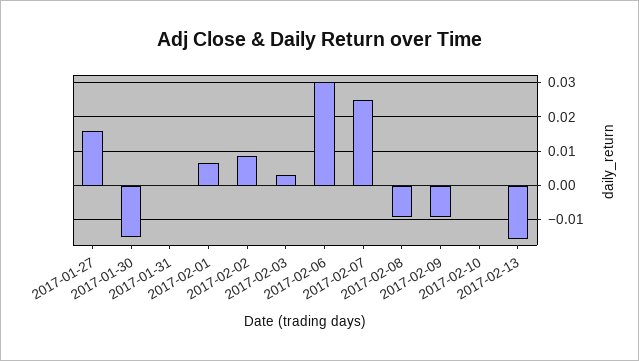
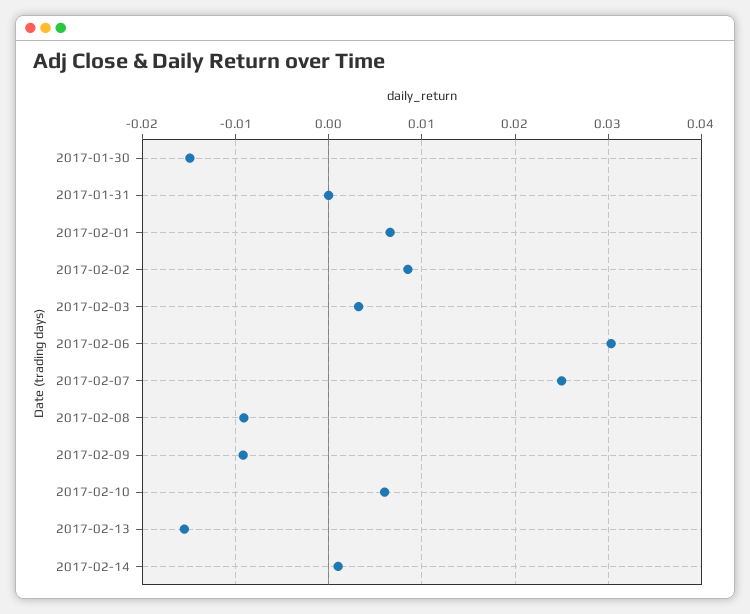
2017-01-27: 0.016 -> none
2017-02-10: 0 -> 0.006
2017-02-14: none -> 0.001

